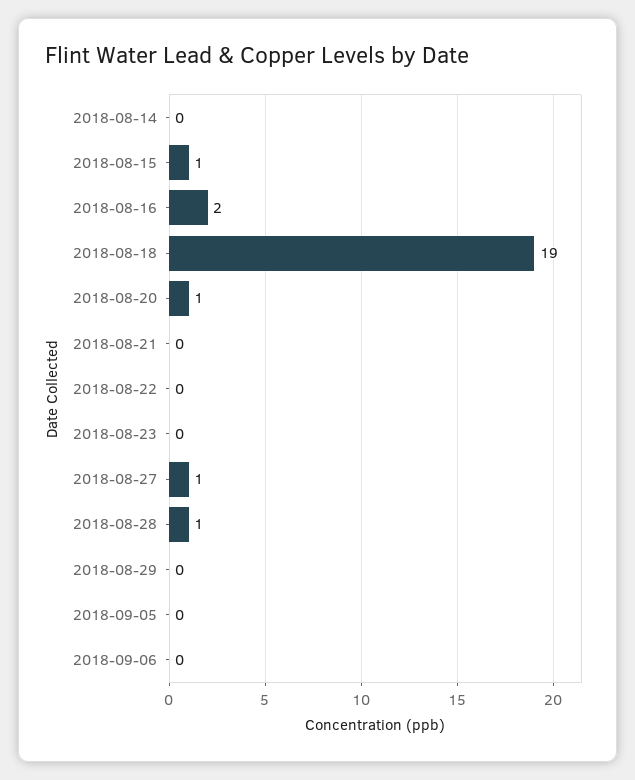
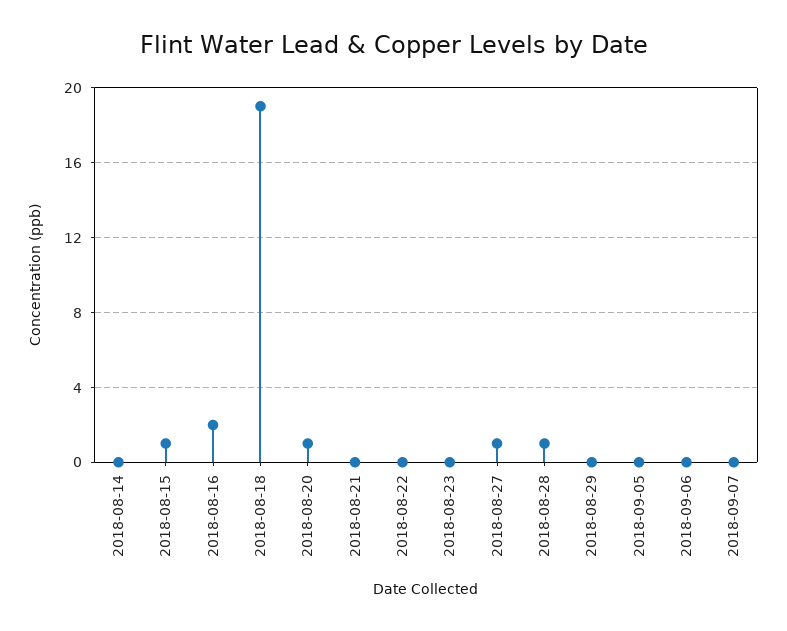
2018-09-07: none -> 0

